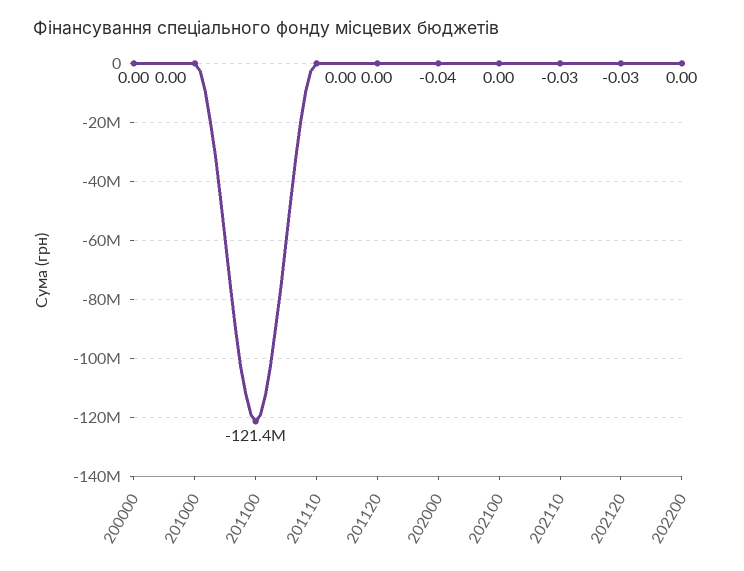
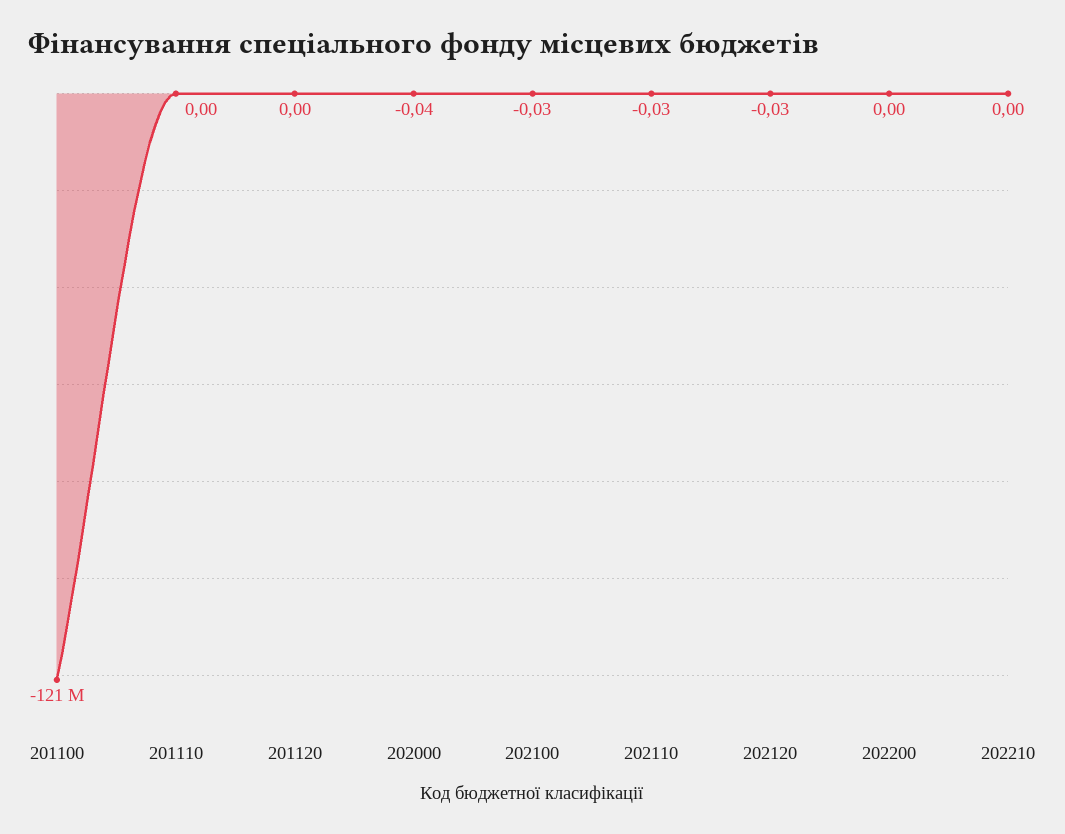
200000: 0 -> none
201000: 0 -> none
202100: 0 -> -0.03
202210: none -> 0

